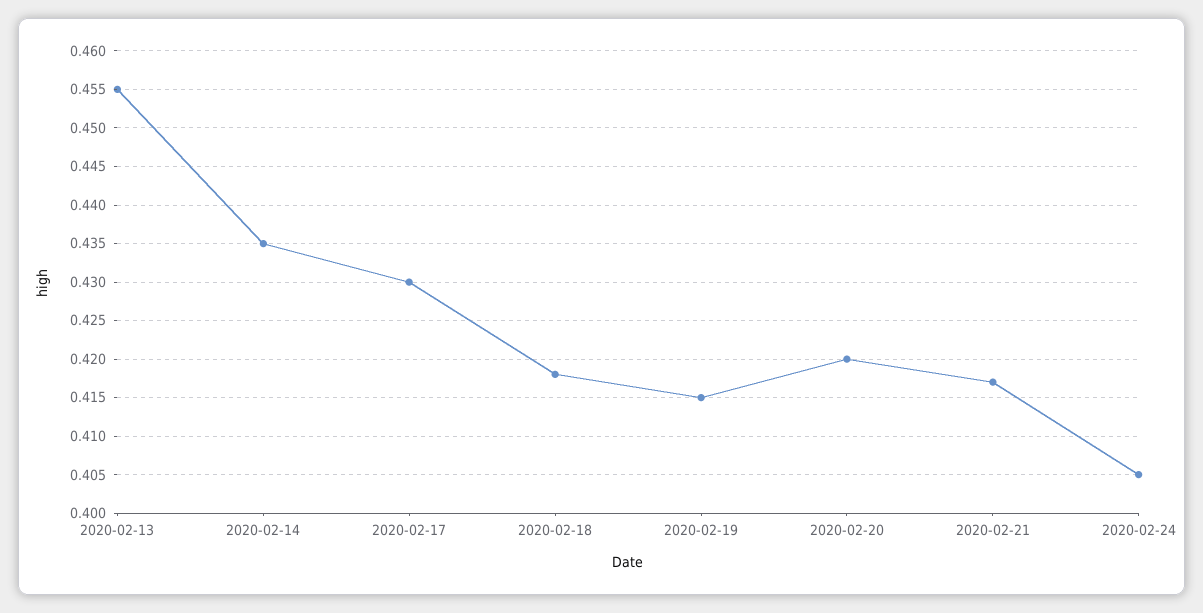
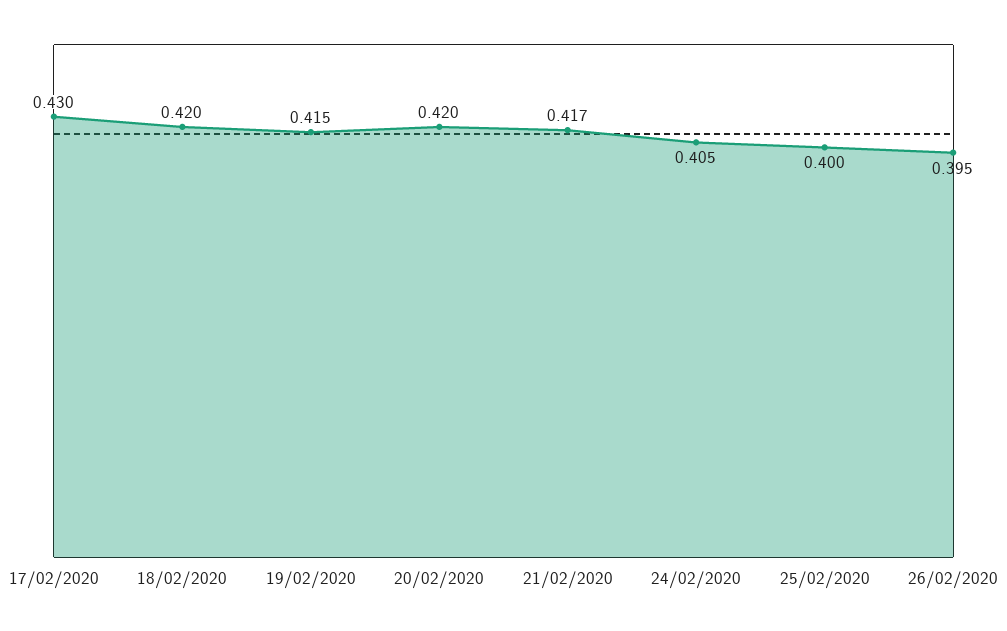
2020-02-13: 0.455 -> none
2020-02-14: 0.435 -> none
2020-02-18: 0.418 -> 0.42
25/02/2020: none -> 0.4
26/02/2020: none -> 0.395

